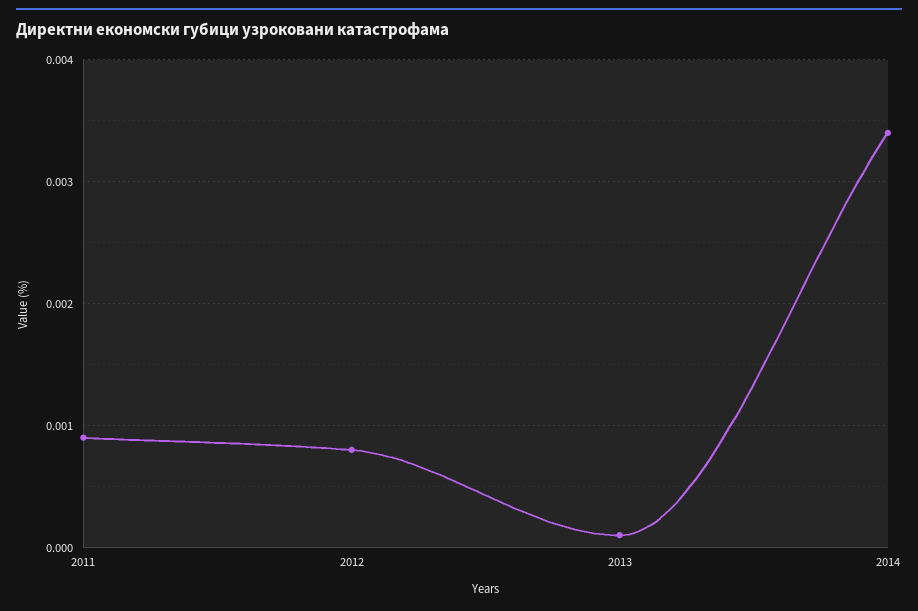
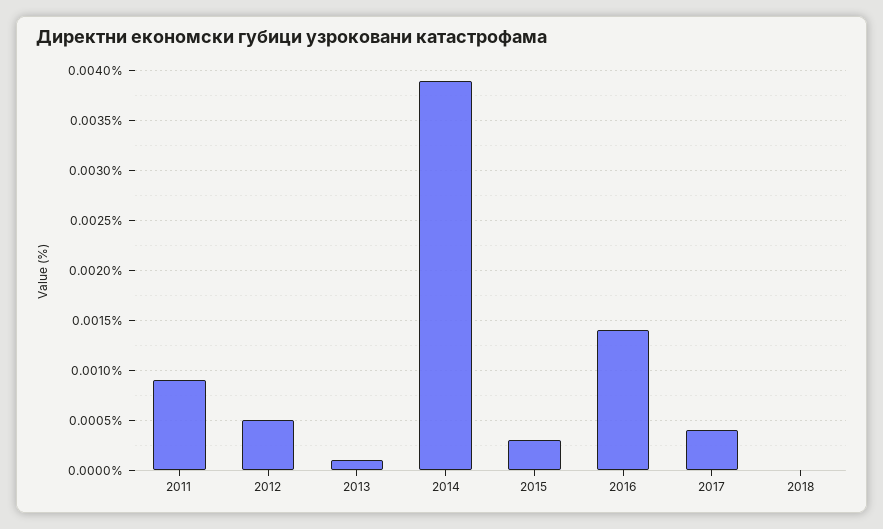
2012: 0.0008 -> 0.0005
2014: 0.0034 -> 0.0039
2015: none -> 0.0003
2016: none -> 0.0014
2017: none -> 0.0004
2018: none -> 0

